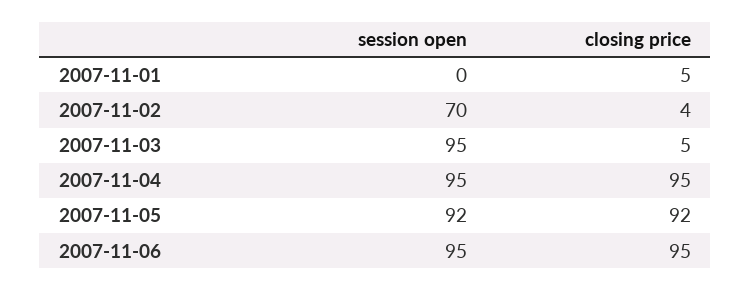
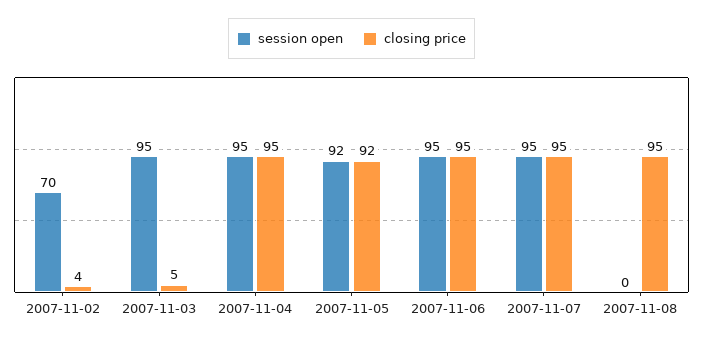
session open, 2007-11-01: 0 -> none
closing price, 2007-11-01: 5 -> none
session open, 2007-11-07: none -> 95
closing price, 2007-11-07: none -> 95
session open, 2007-11-08: none -> 0
closing price, 2007-11-08: none -> 95

